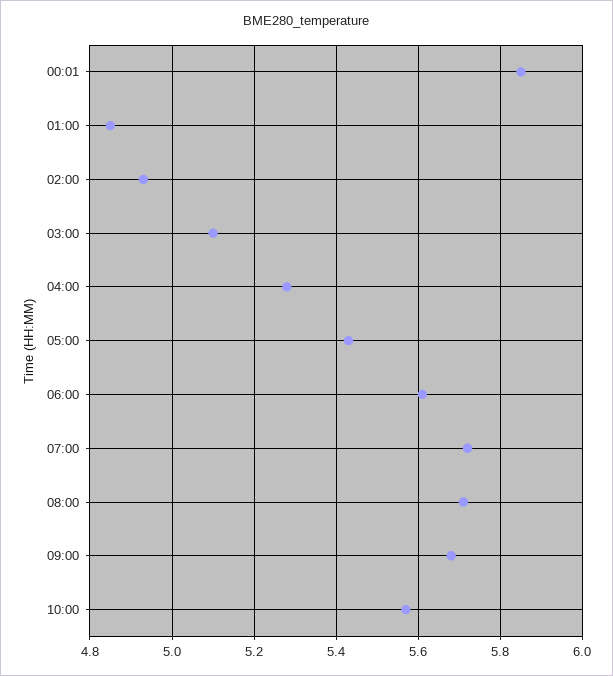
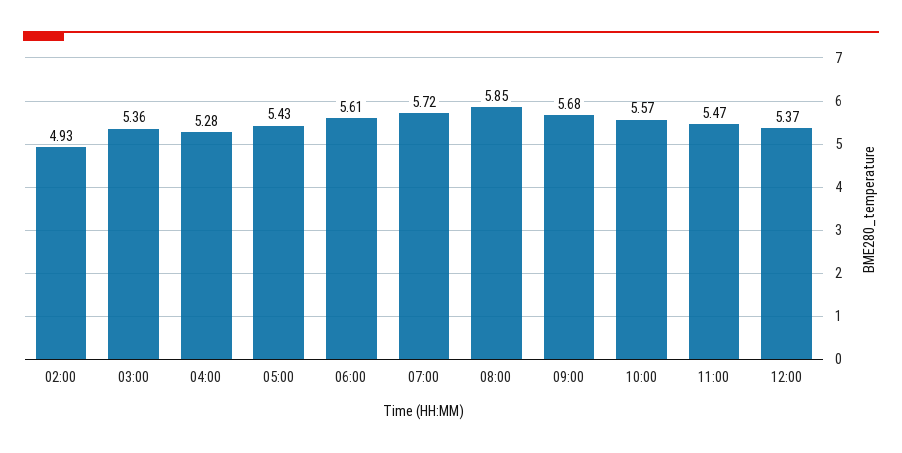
00:01: 5.85 -> none
01:00: 4.85 -> none
03:00: 5.1 -> 5.36
08:00: 5.7 -> 5.85
11:00: none -> 5.47
12:00: none -> 5.37

